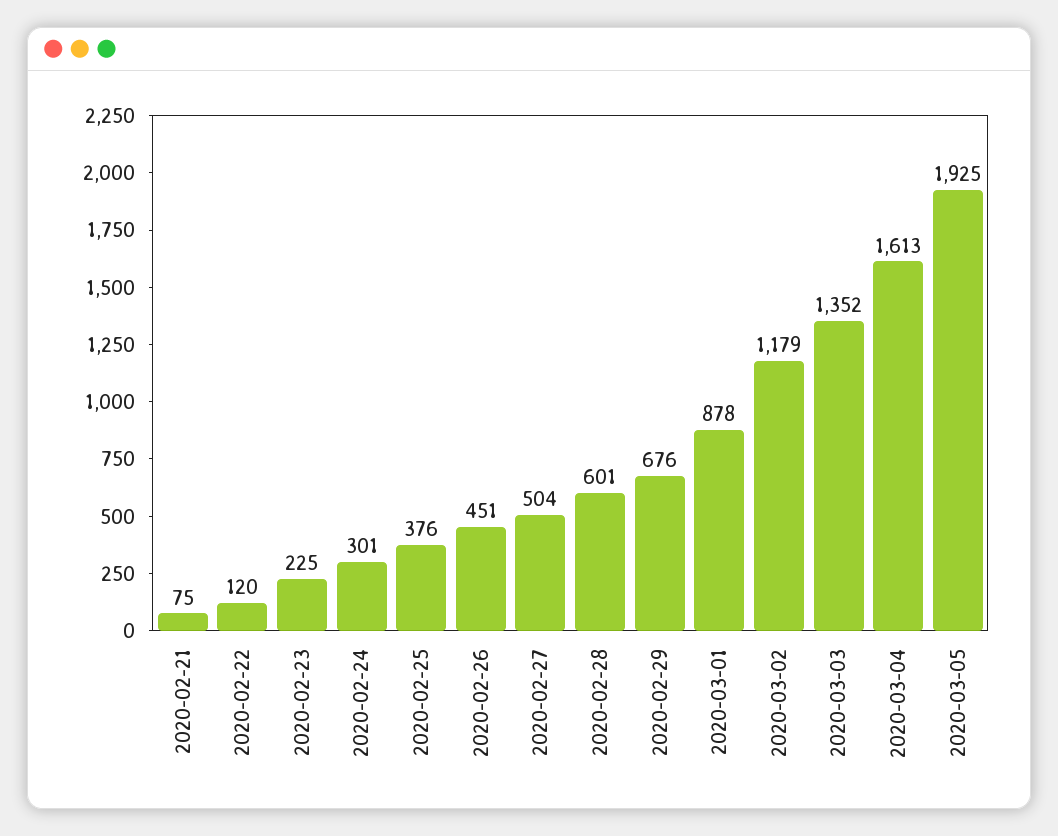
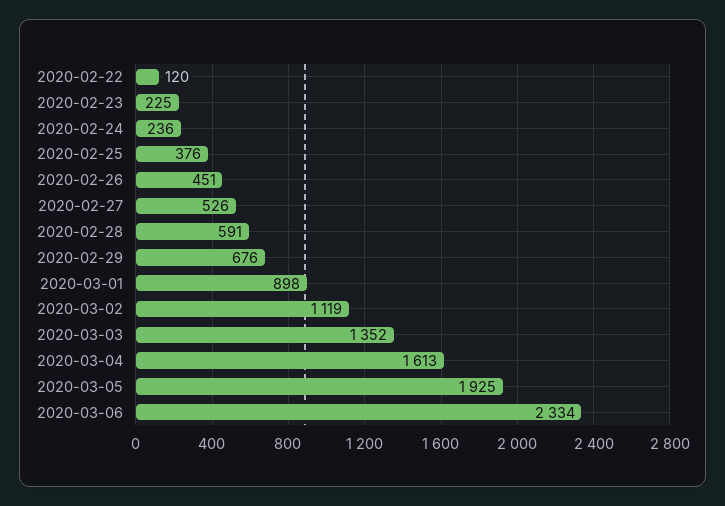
2020-02-21: 75 -> none
2020-02-24: 301 -> 236
2020-02-27: 504 -> 526
2020-02-28: 601 -> 591
2020-03-01: 878 -> 898
2020-03-02: 1179 -> 1119
2020-03-06: none -> 2334

